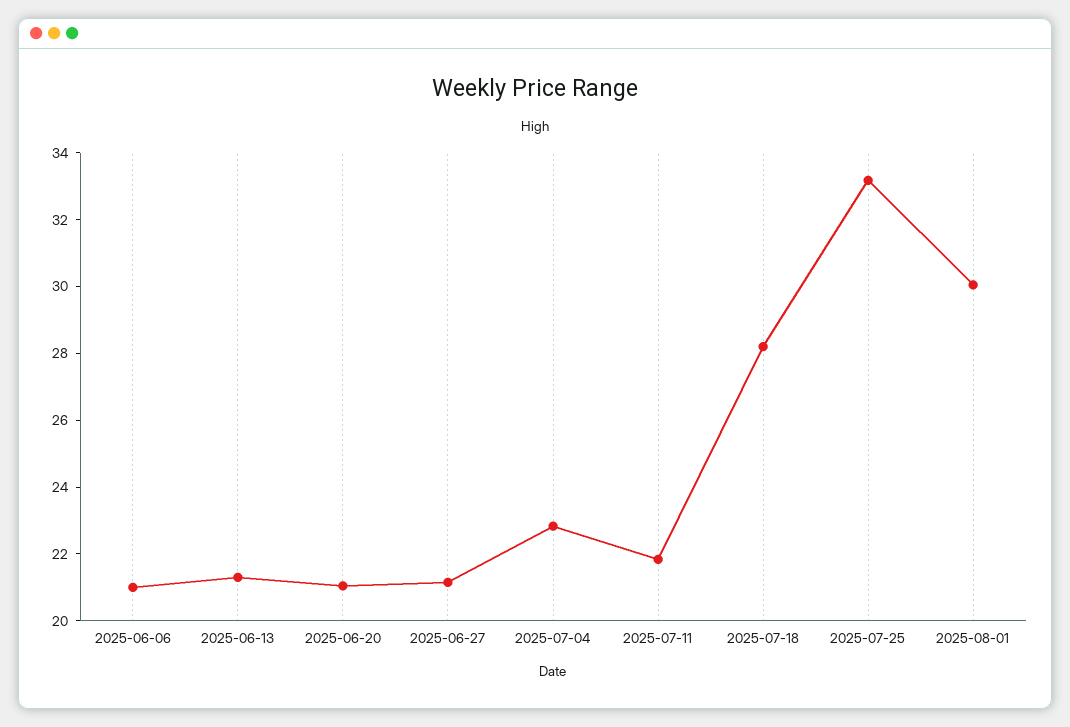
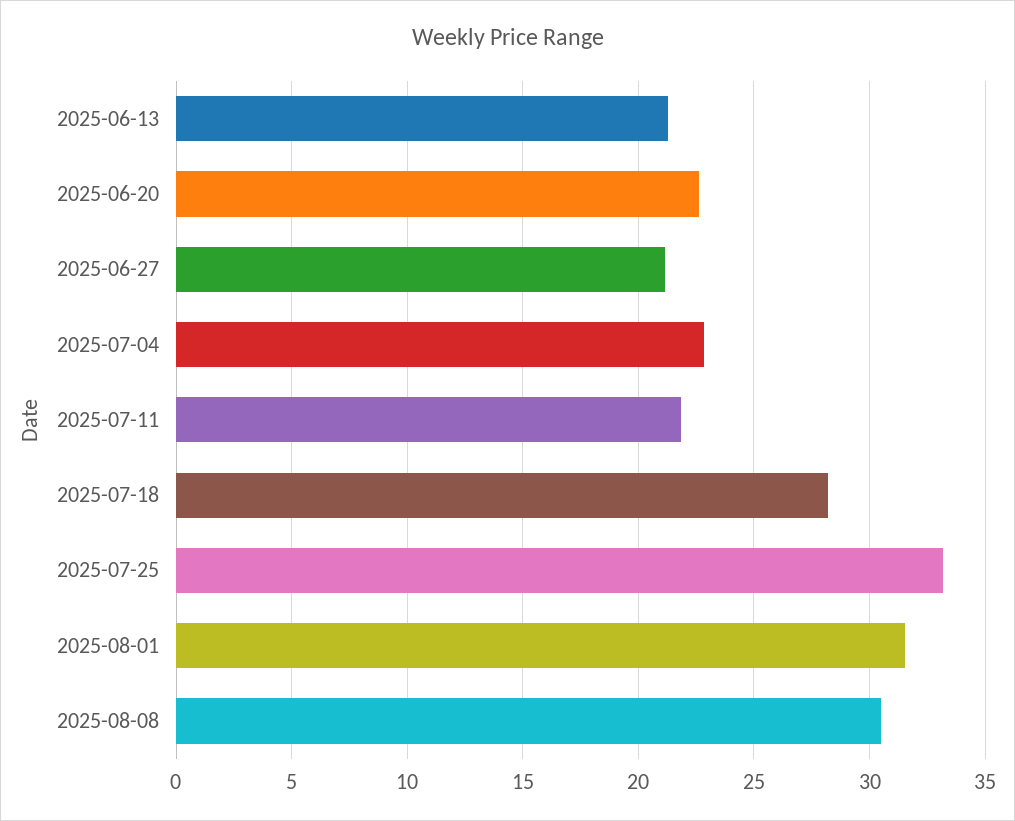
2025-06-06: 21 -> none
2025-06-20: 21 -> 22.5
2025-08-01: 30 -> 31.5
2025-08-08: none -> 30.5

